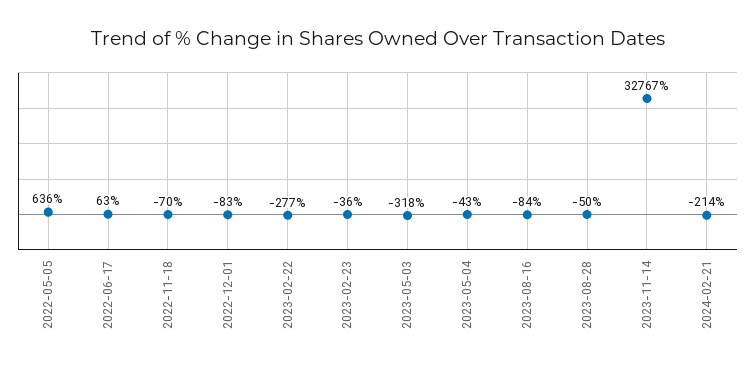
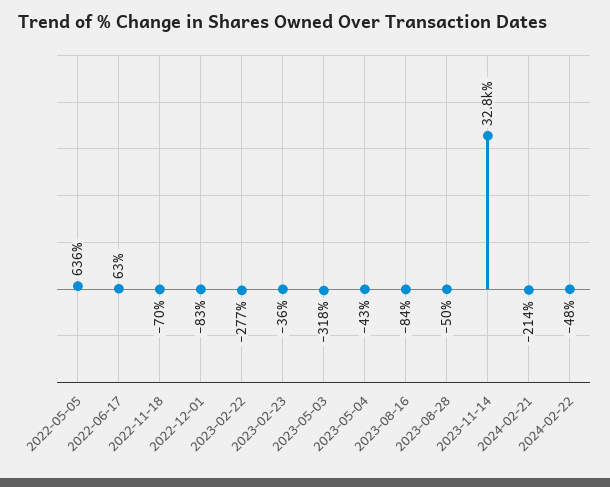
2024-02-22: none -> -48

